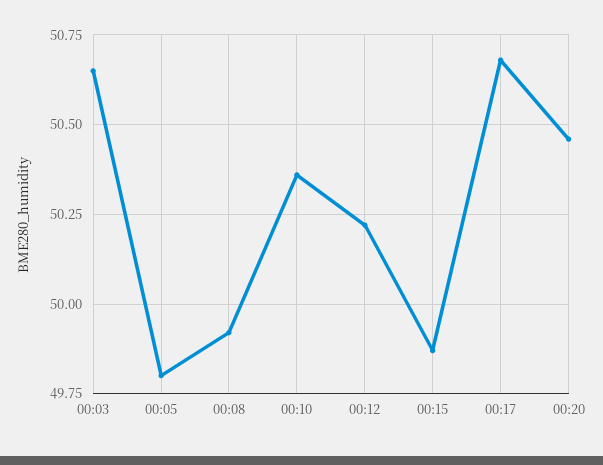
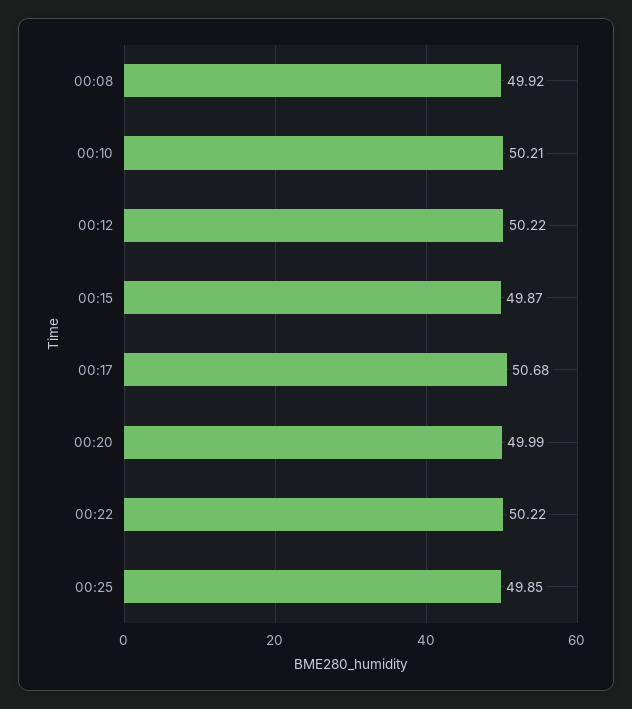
00:03: 50.65 -> none
00:05: 49.8 -> none
00:10: 50.35 -> 50.21
00:20: 50.45 -> 49.99
00:22: none -> 50.22
00:25: none -> 49.85

